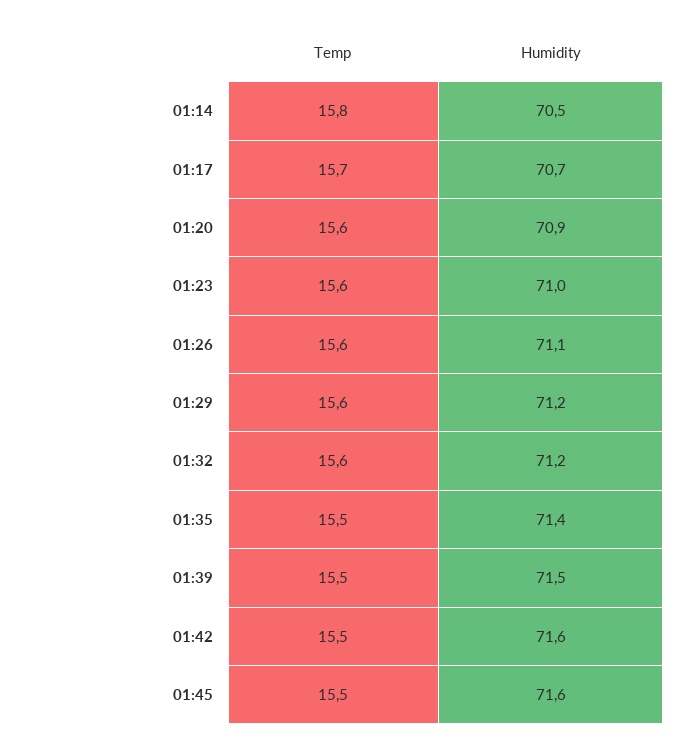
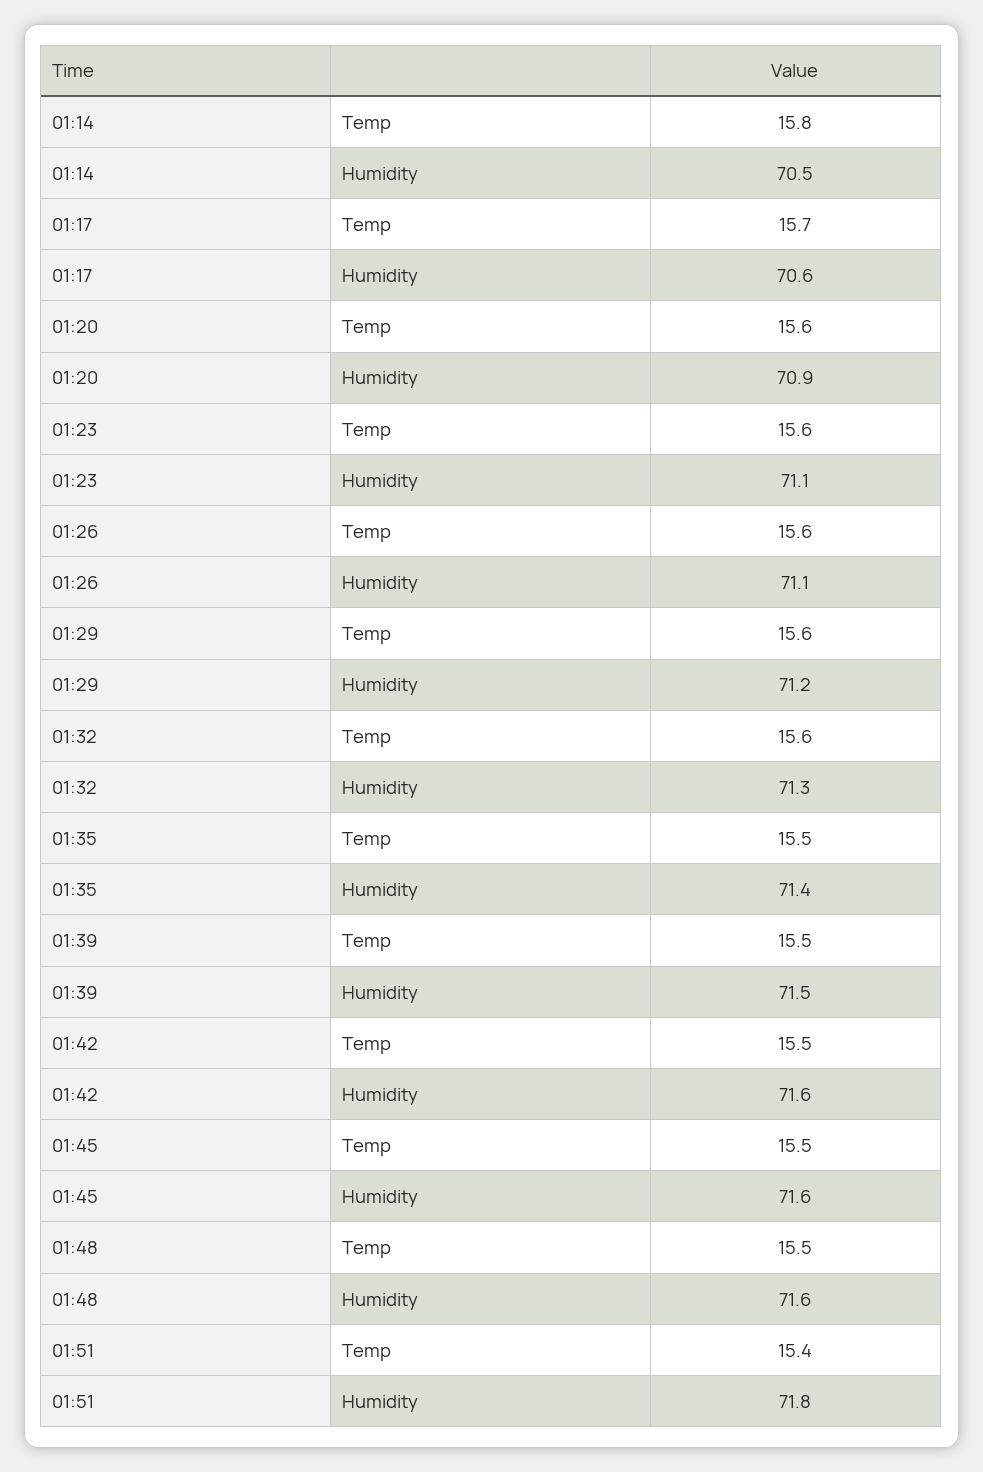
Humidity, 01:17: 70.7 -> 70.6
Humidity, 01:23: 71 -> 71.1
Humidity, 01:32: 71.2 -> 71.3
Temp, 01:48: none -> 15.5
Humidity, 01:48: none -> 71.6
Temp, 01:51: none -> 15.4
Humidity, 01:51: none -> 71.8

